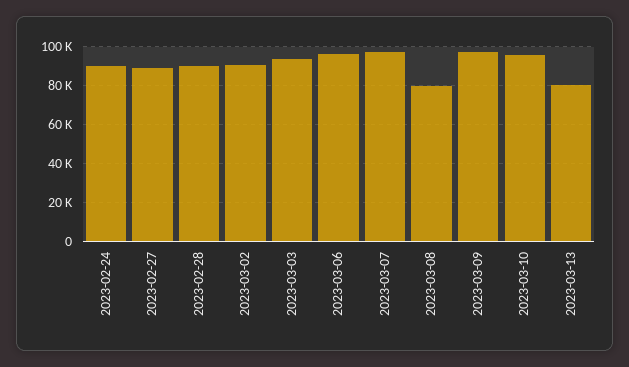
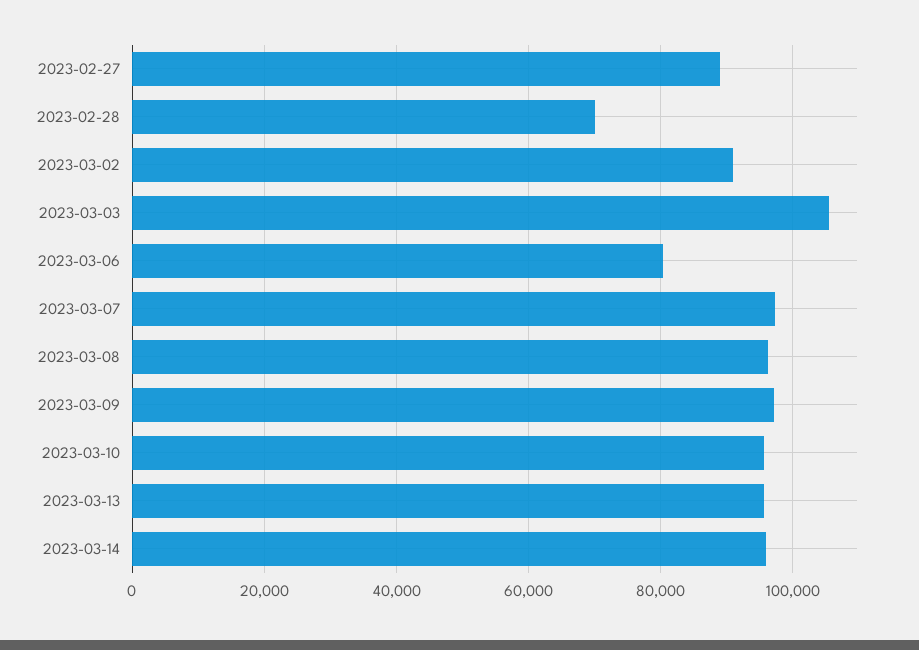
2023-02-24: 90000 -> none
2023-02-28: 90000 -> 70000
2023-03-03: 95000 -> 106000
2023-03-06: 95000 -> 80000
2023-03-08: 80000 -> 96000
2023-03-13: 80000 -> 96000
2023-03-14: none -> 96000

